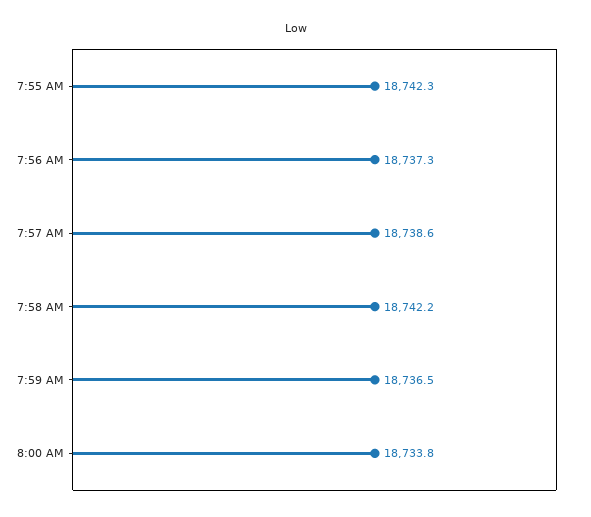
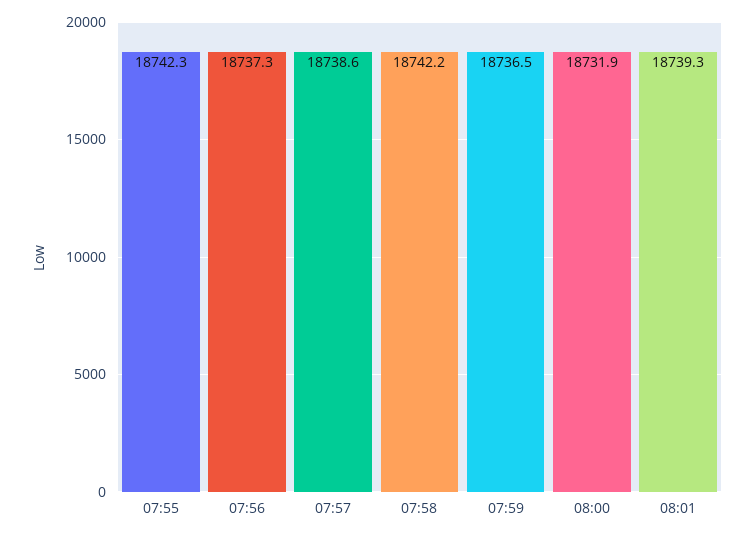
8:00 AM: 18733.8 -> 18731.9
08:01: none -> 18739.3

